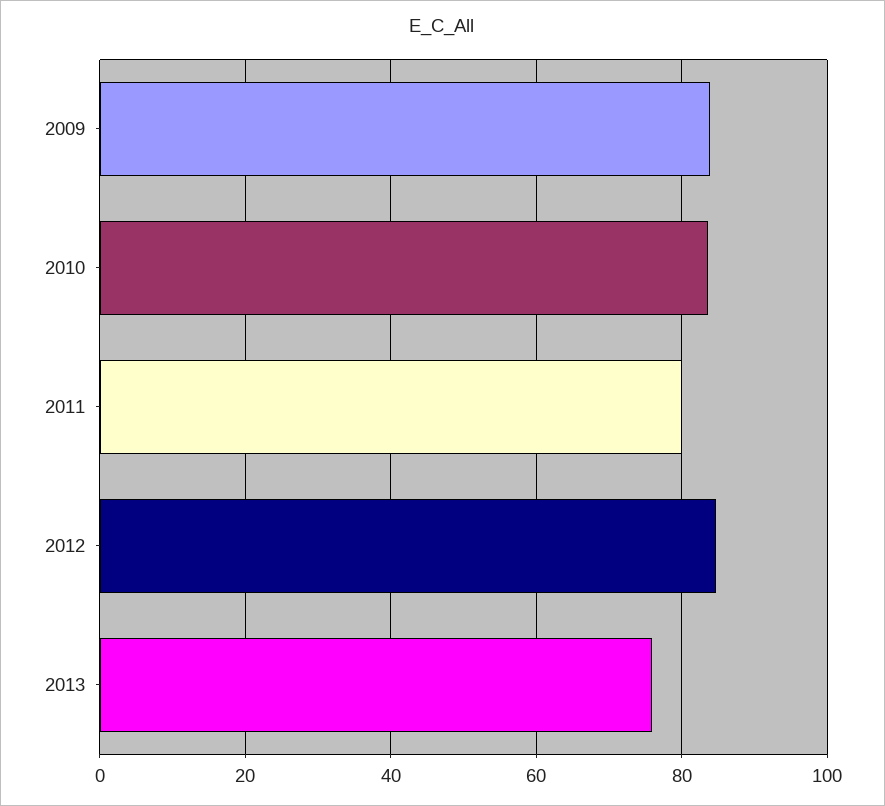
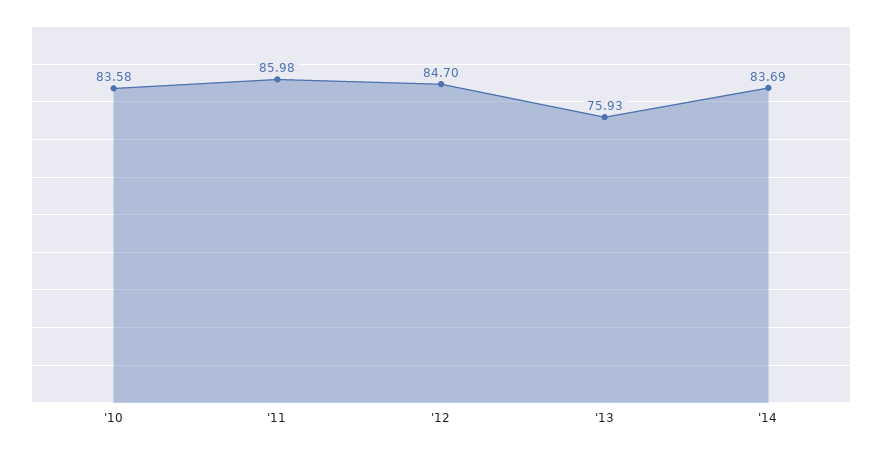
2009: 84 -> none
2011: 80 -> 85.98
'14: none -> 83.69

